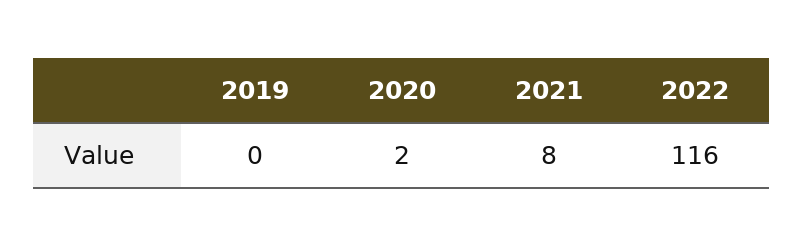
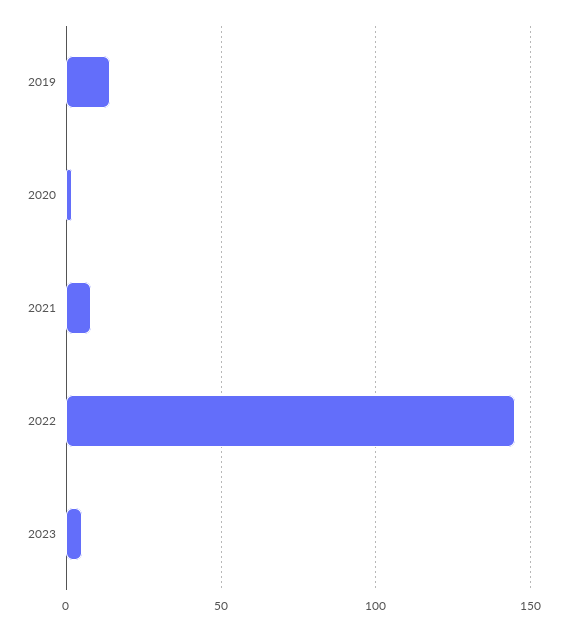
2019: 0 -> 15
2022: 116 -> 145
2023: none -> 5

